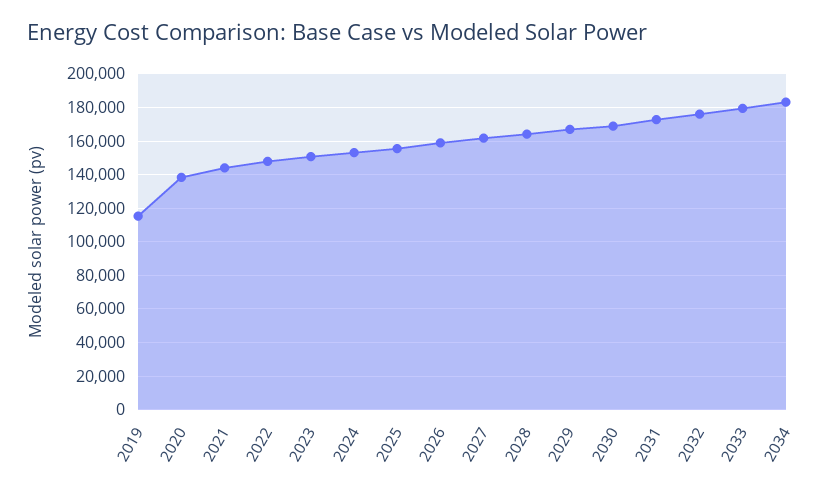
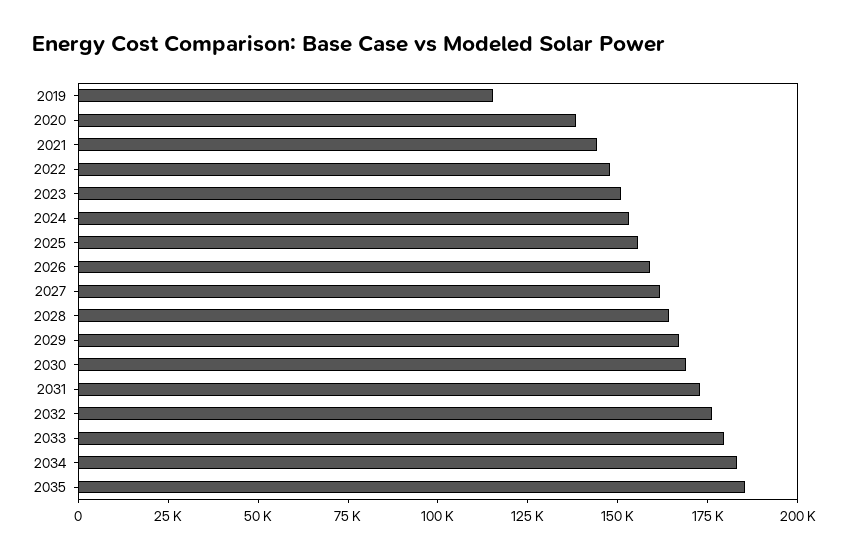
2035: none -> 185000

